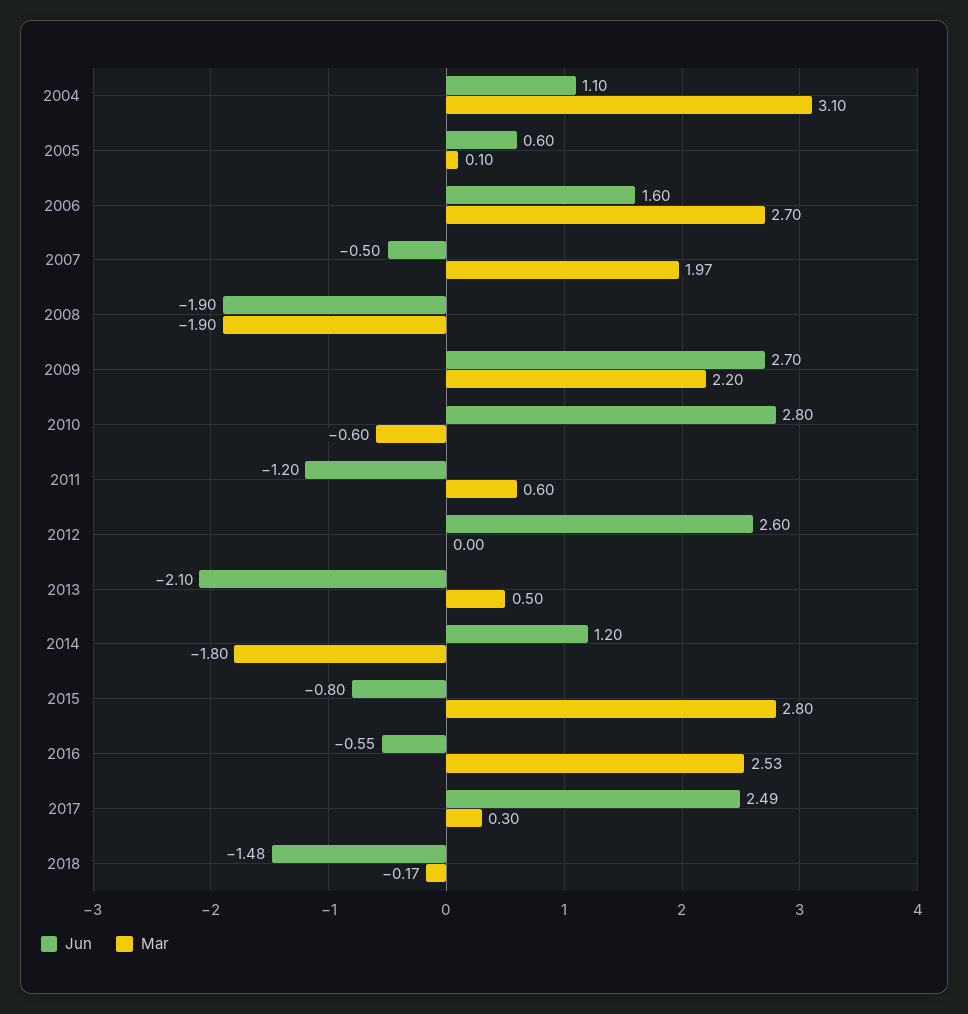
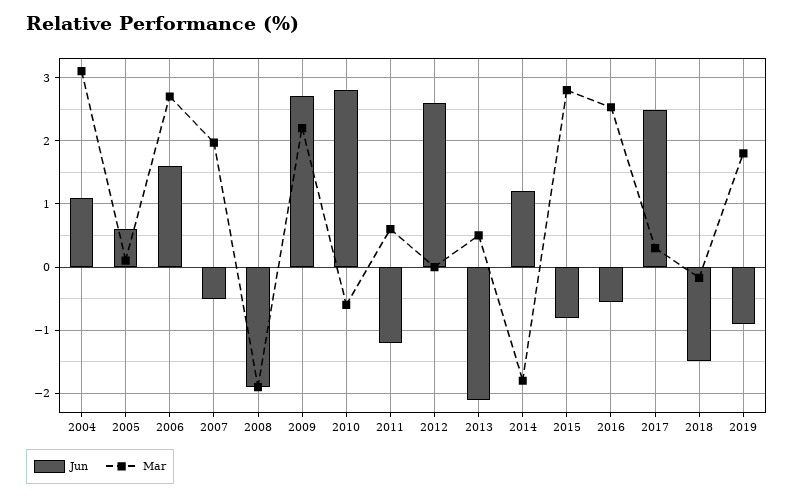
Jun, 2019: none -> -0.9
Mar, 2019: none -> 1.8

